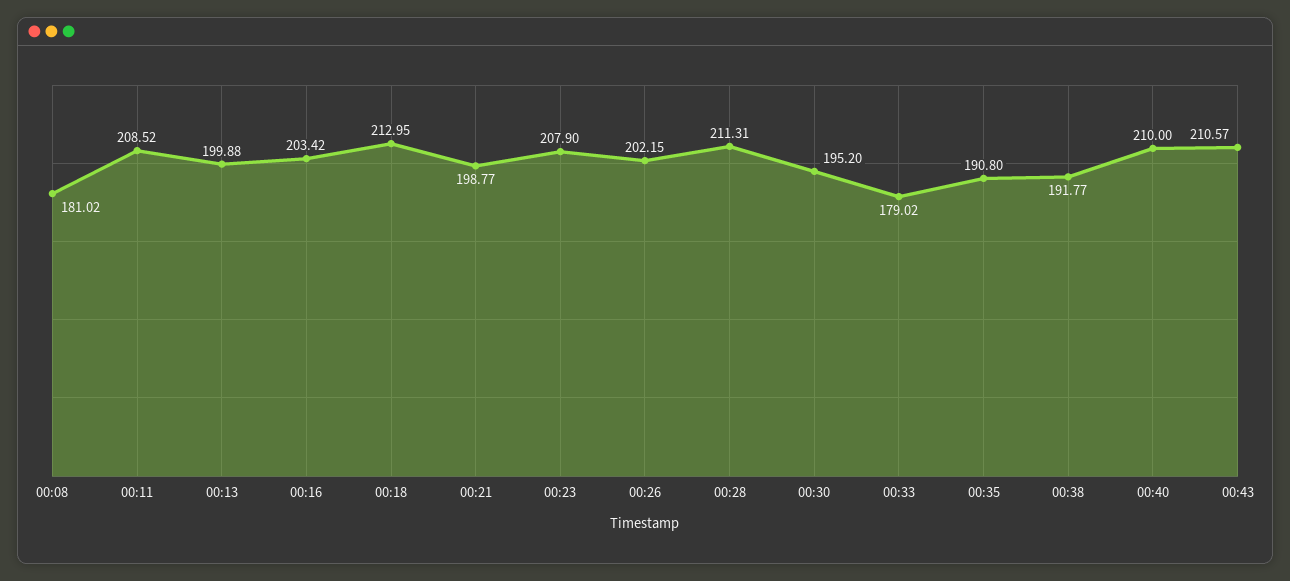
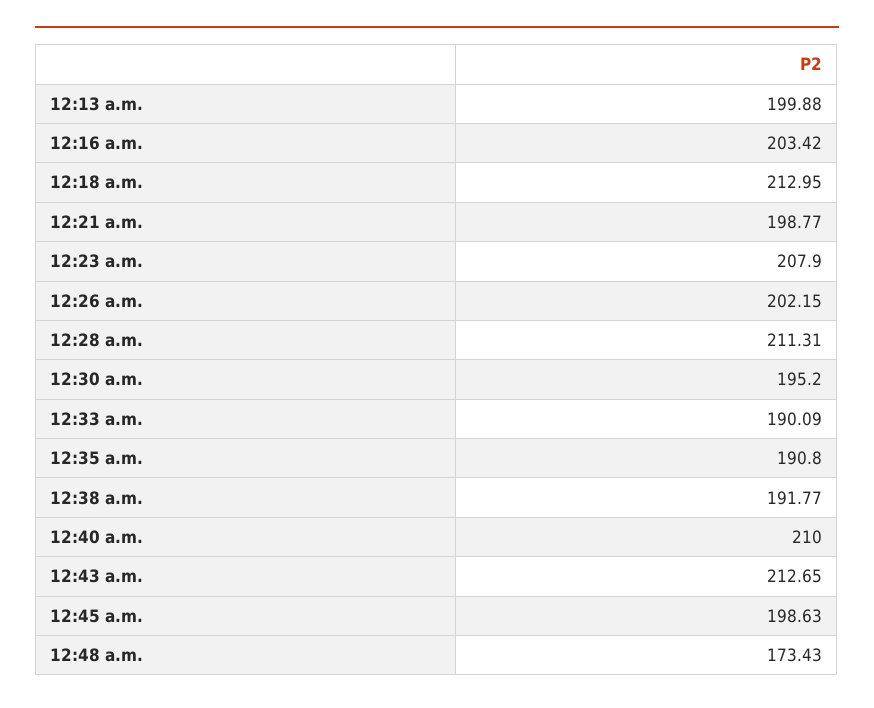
00:08: 181.02 -> none
00:11: 208.52 -> none
00:33: 179.02 -> 190.09
00:43: 210.57 -> 212.65
12:45 a.m.: none -> 198.63
12:48 a.m.: none -> 173.43

